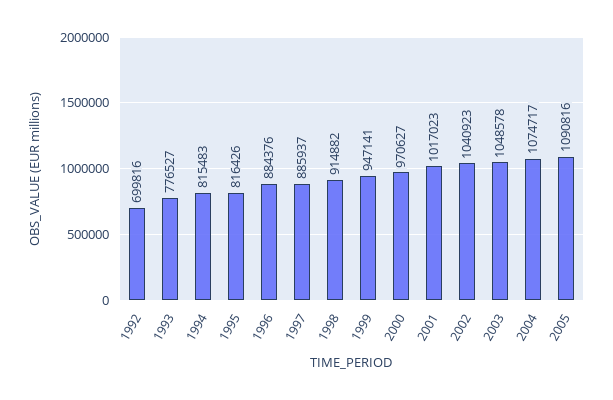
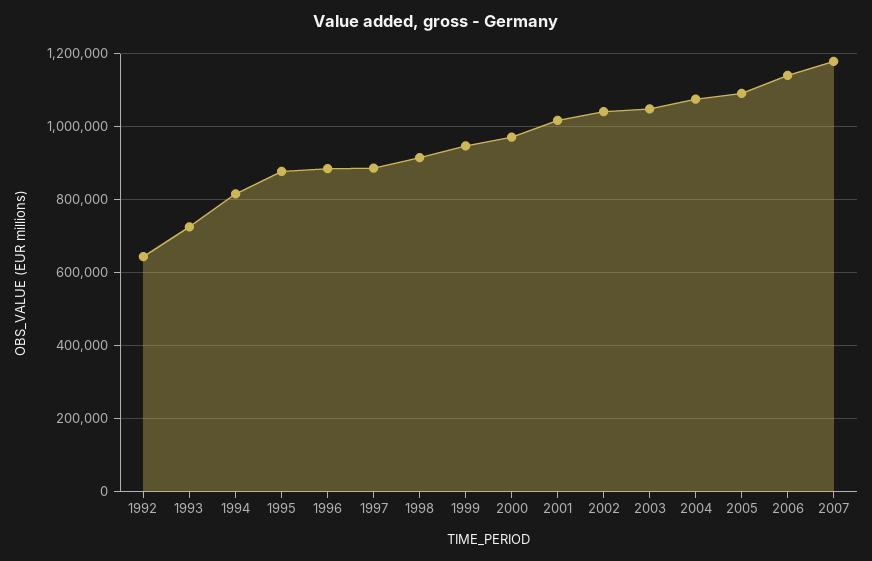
1992: 699816 -> 640000
1993: 776527 -> 720000
1995: 816426 -> 880000
2006: none -> 1140000
2007: none -> 1180000

